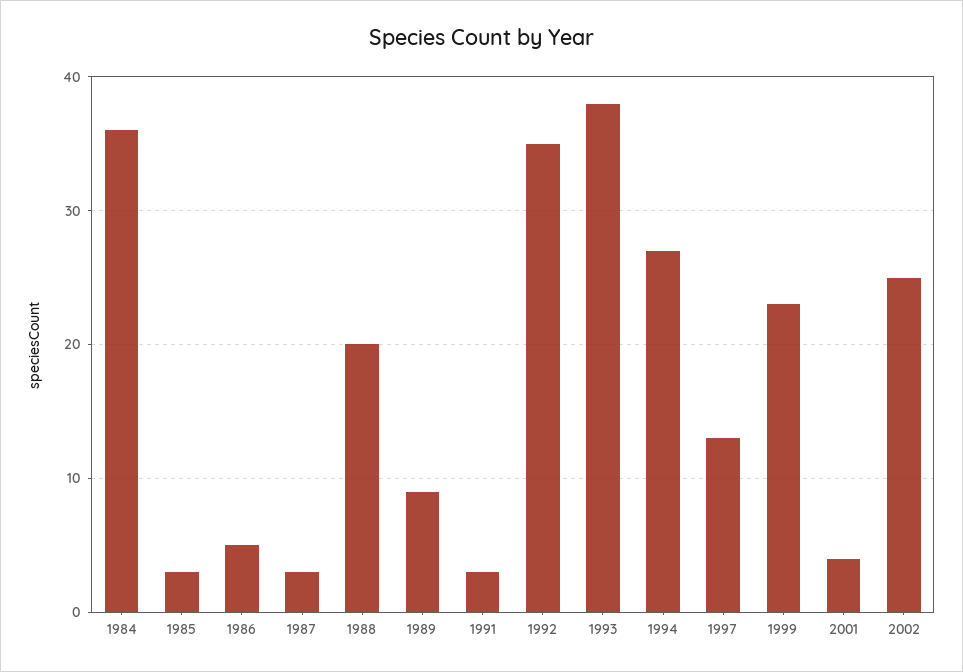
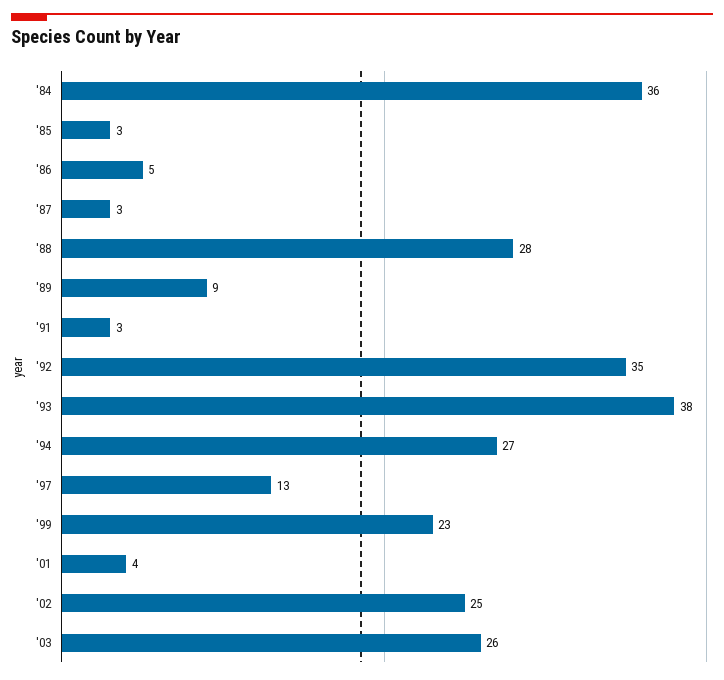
1988: 20 -> 28
'03: none -> 26

